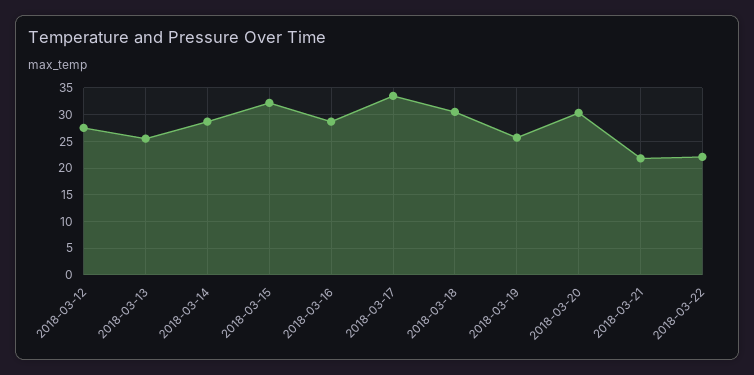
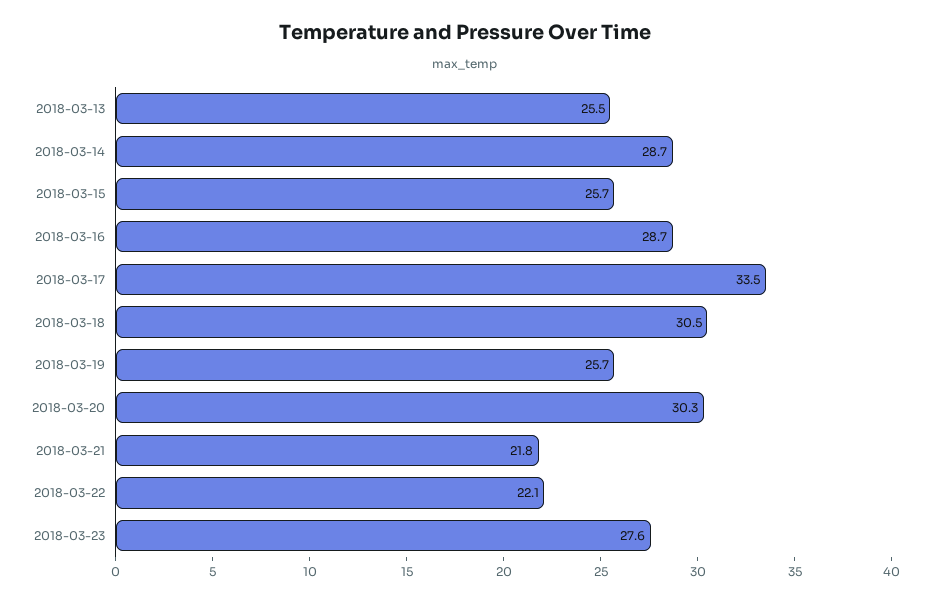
2018-03-12: 27.5 -> none
2018-03-15: 32.5 -> 25.7
2018-03-23: none -> 27.6

